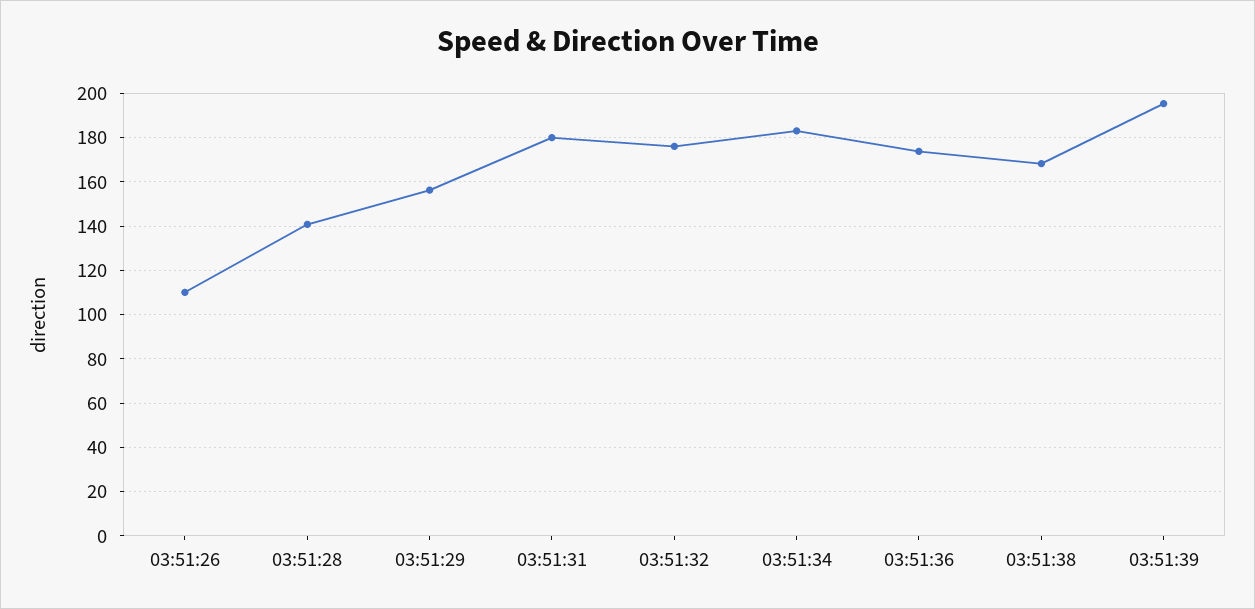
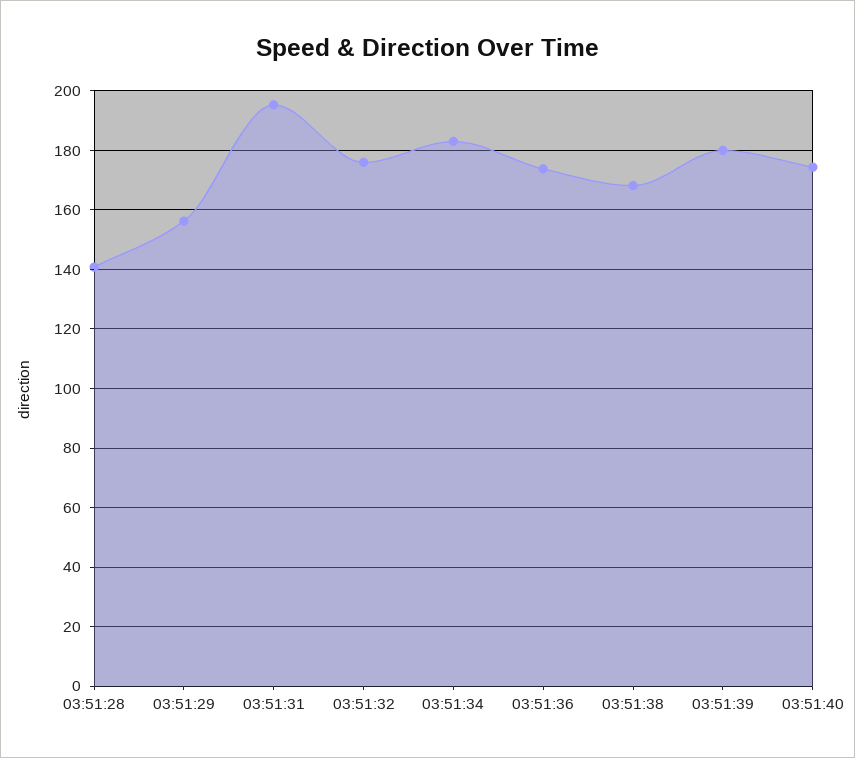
03:51:26: 110 -> none
03:51:31: 180 -> 195
03:51:39: 195 -> 180
03:51:40: none -> 175

